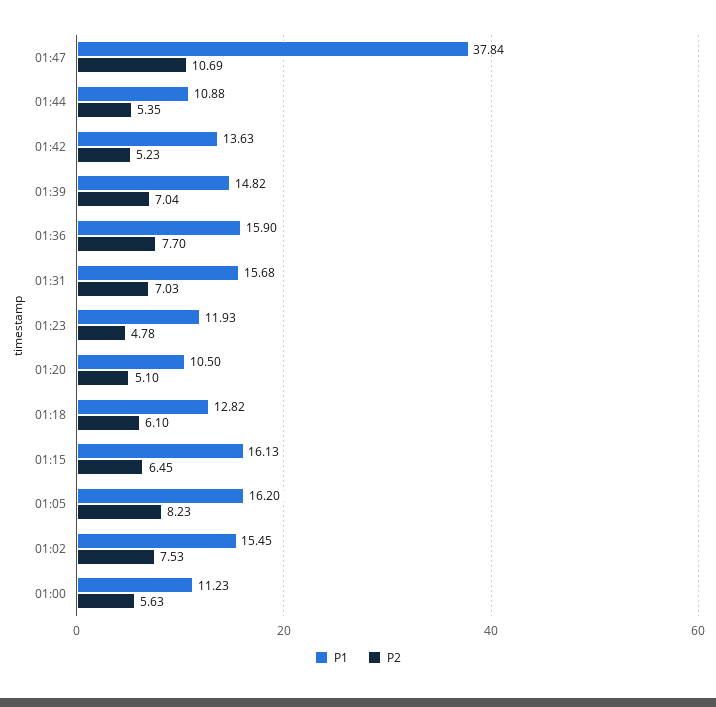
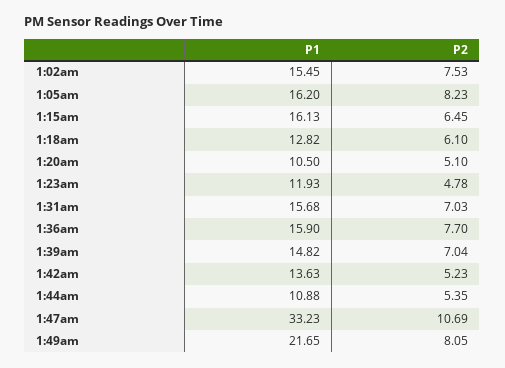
P1, 01:47: 37.84 -> 33.23
P1, 01:00: 11.23 -> none
P2, 01:00: 5.63 -> none
P1, 1:49am: none -> 21.65
P2, 1:49am: none -> 8.05

